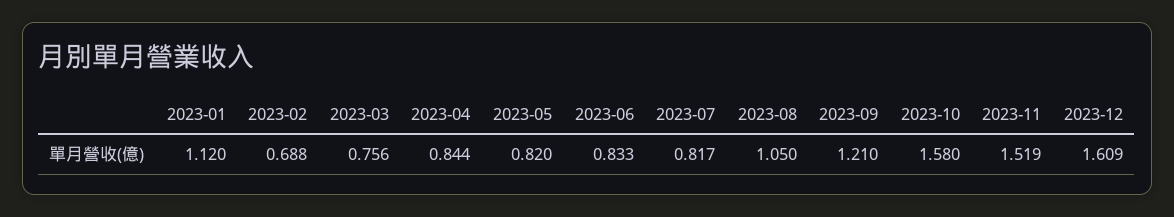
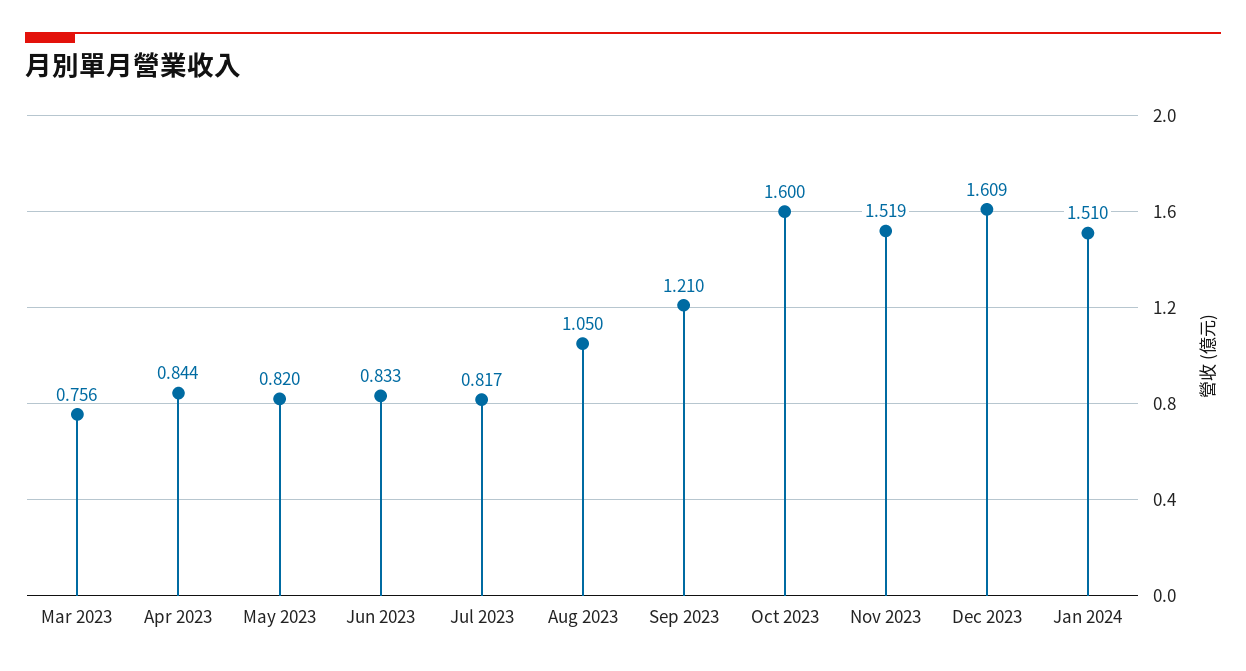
2023-01: 1.12 -> none
2023-02: 0.688 -> none
2023-10: 1.58 -> 1.6
Jan 2024: none -> 1.51

